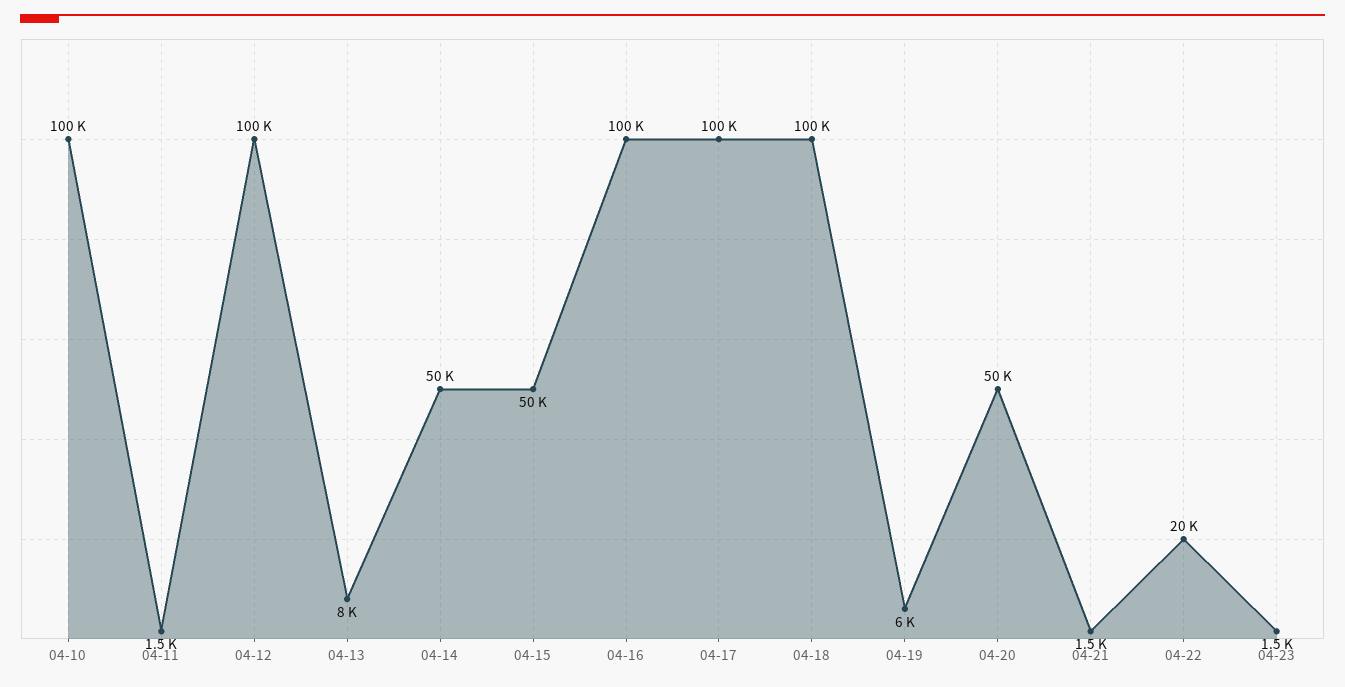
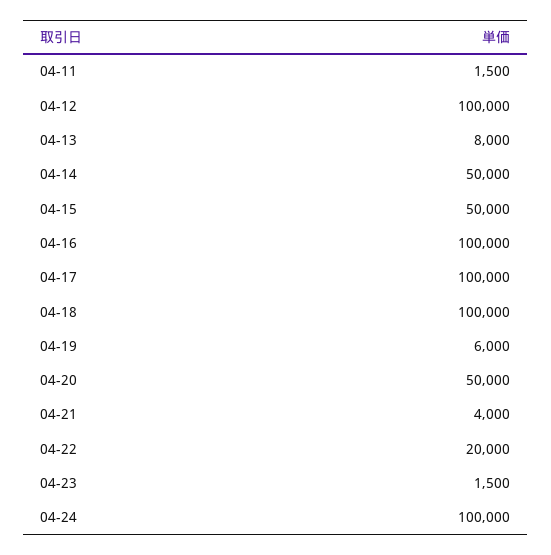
04-10: 100000 -> none
04-21: 1500 -> 4000
04-24: none -> 100000

